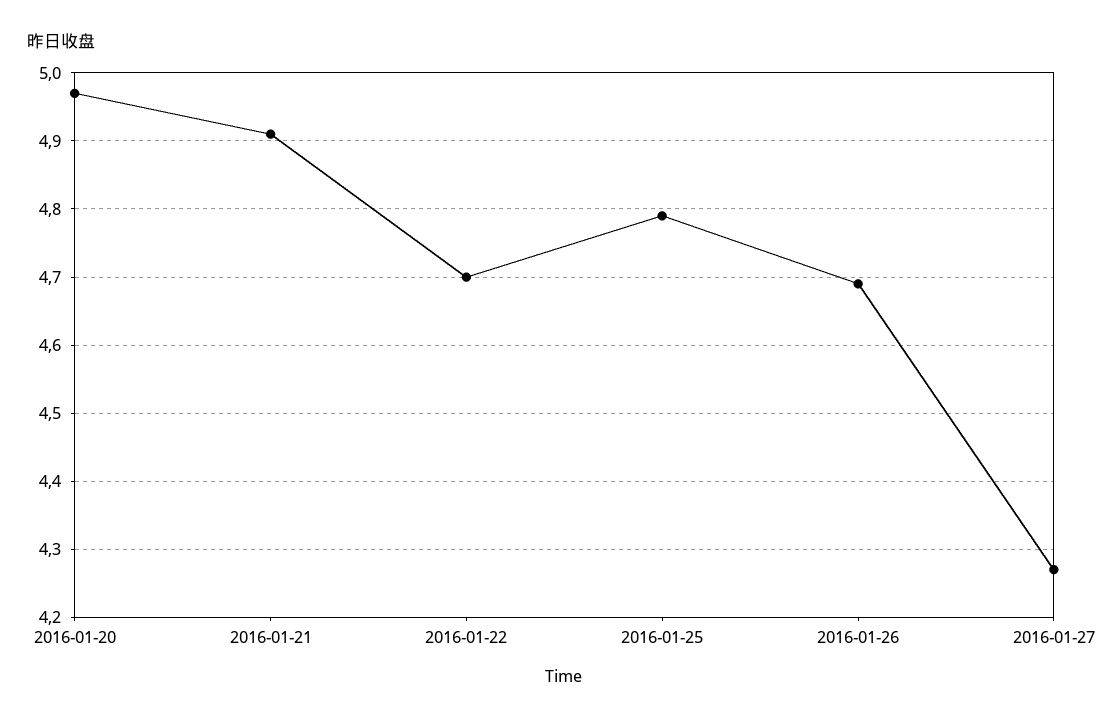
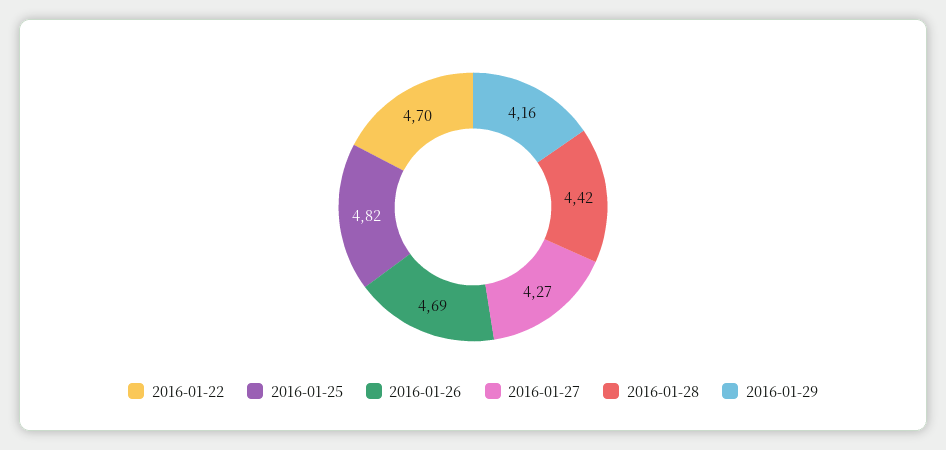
2016-01-20: 4.97 -> none
2016-01-21: 4.91 -> none
2016-01-25: 4.79 -> 4.82
2016-01-28: none -> 4.42
2016-01-29: none -> 4.16

